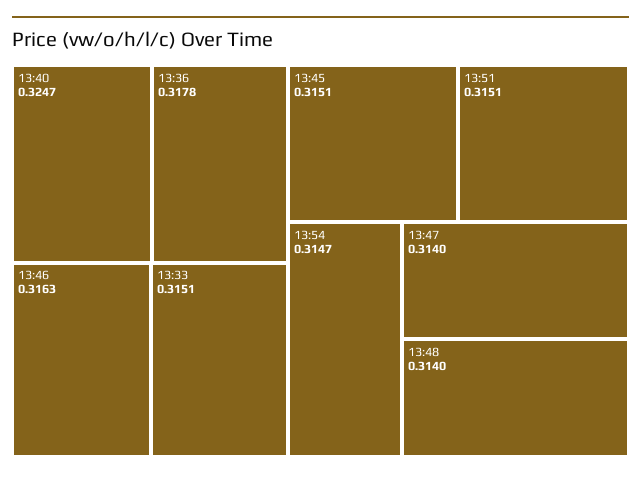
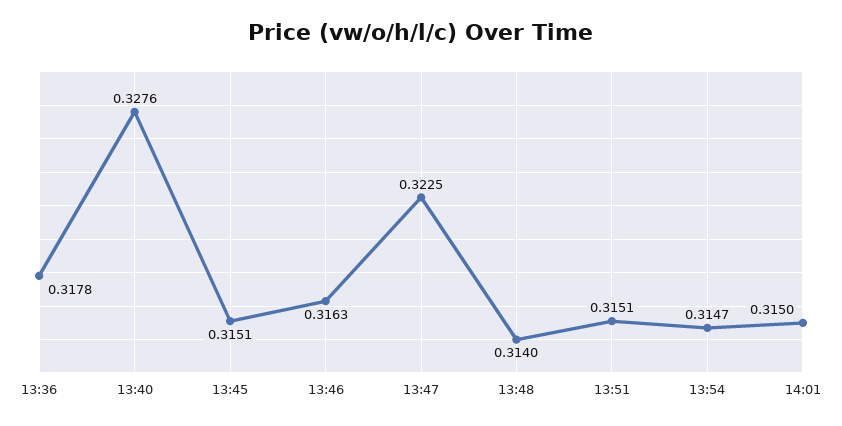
13:40: 0.3247 -> 0.3276
13:33: 0.3151 -> none
13:47: 0.314 -> 0.3225
14:01: none -> 0.315

